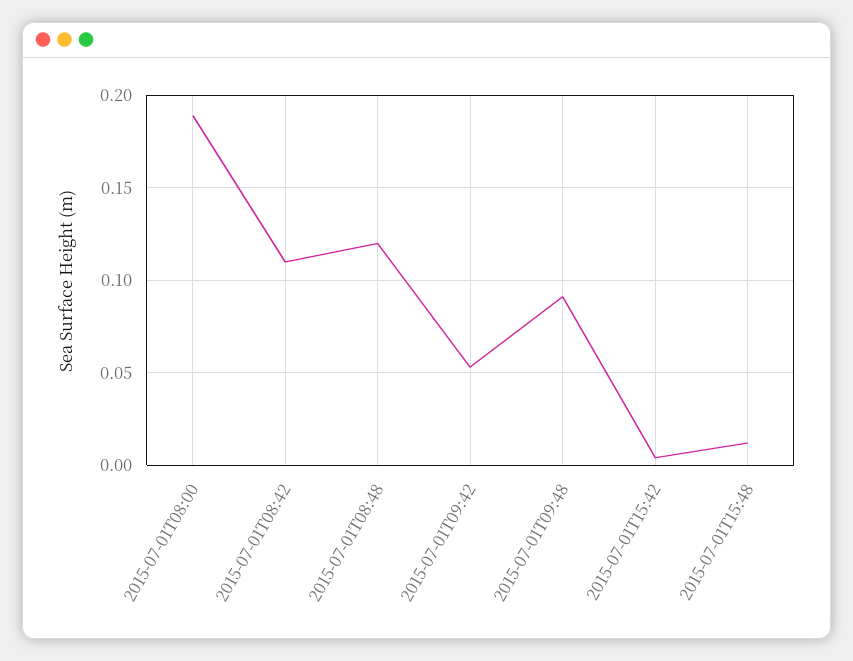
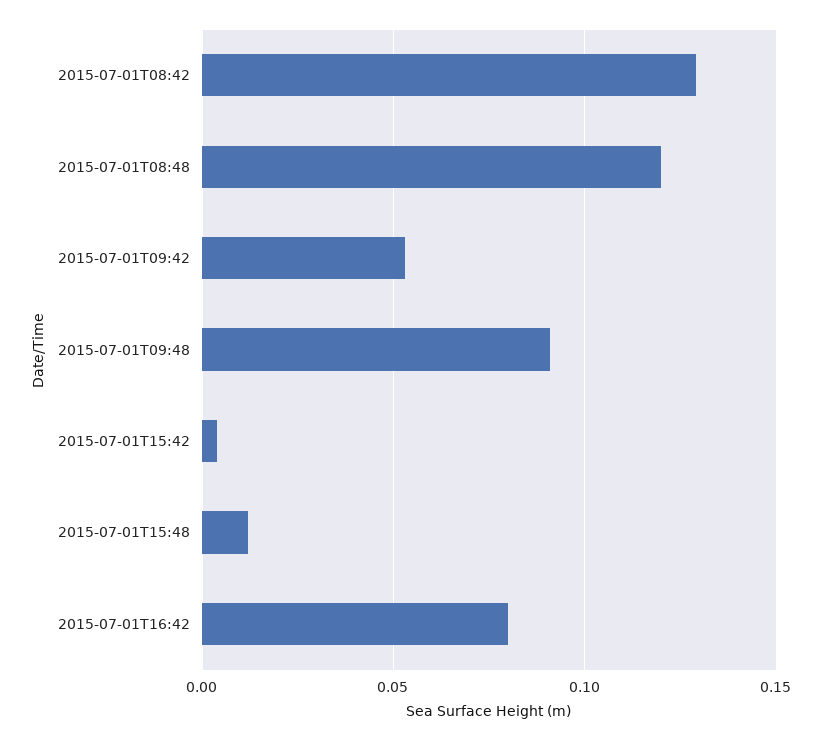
2015-07-01T08:00: 0.19 -> none
2015-07-01T08:42: 0.11 -> 0.13
2015-07-01T16:42: none -> 0.08

